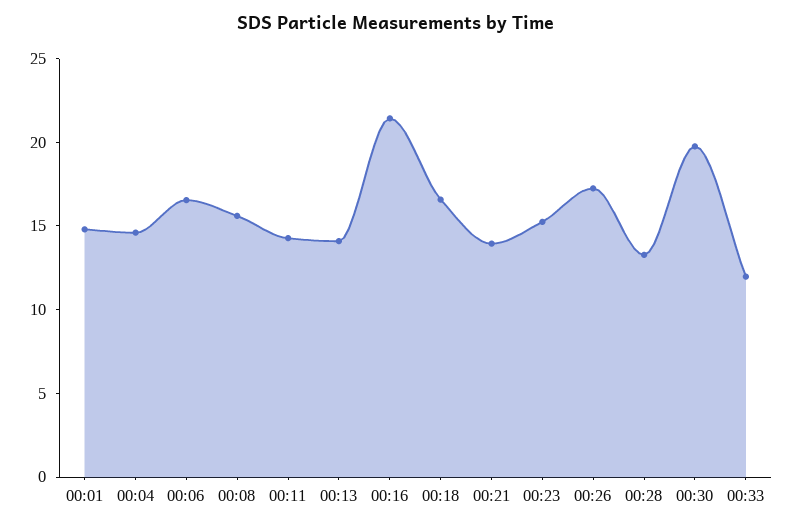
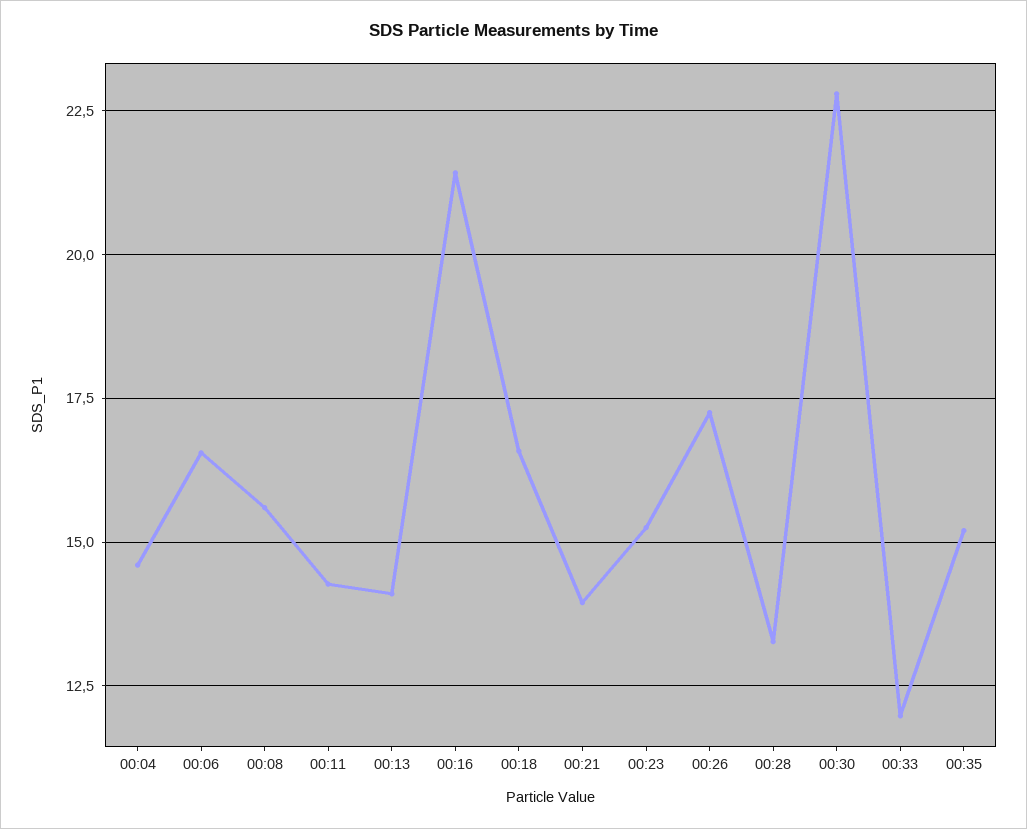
00:01: 15 -> none
00:30: 20 -> 22.75
00:35: none -> 15.25

